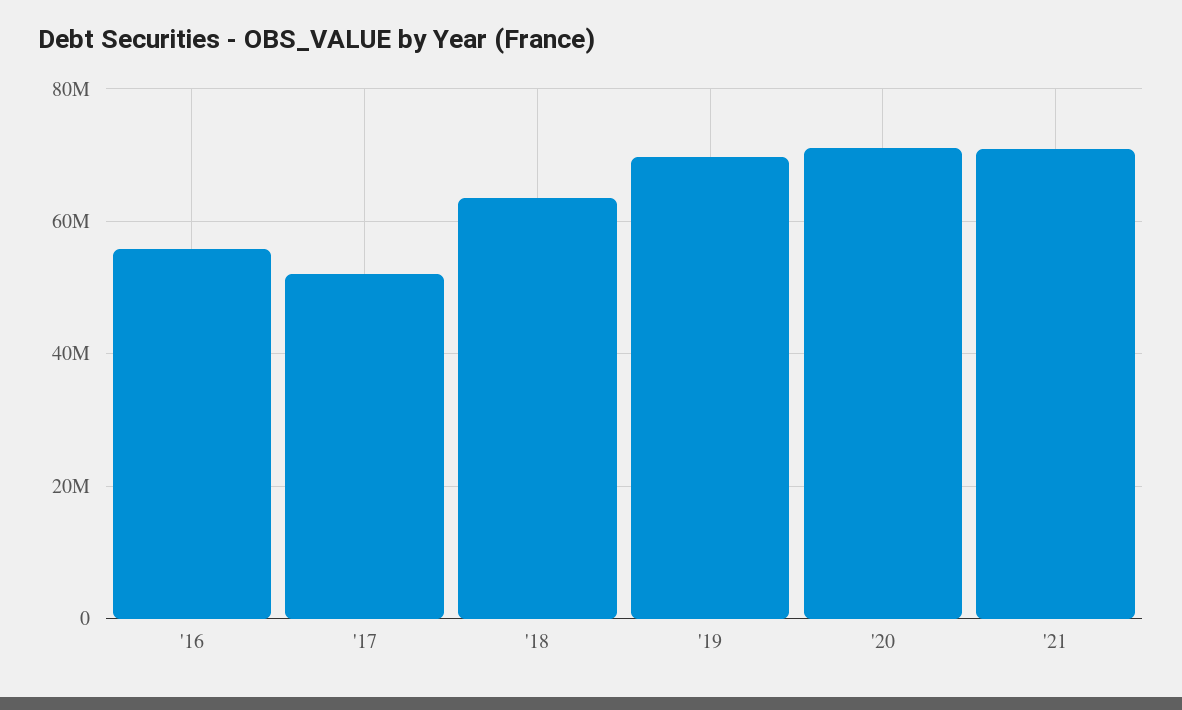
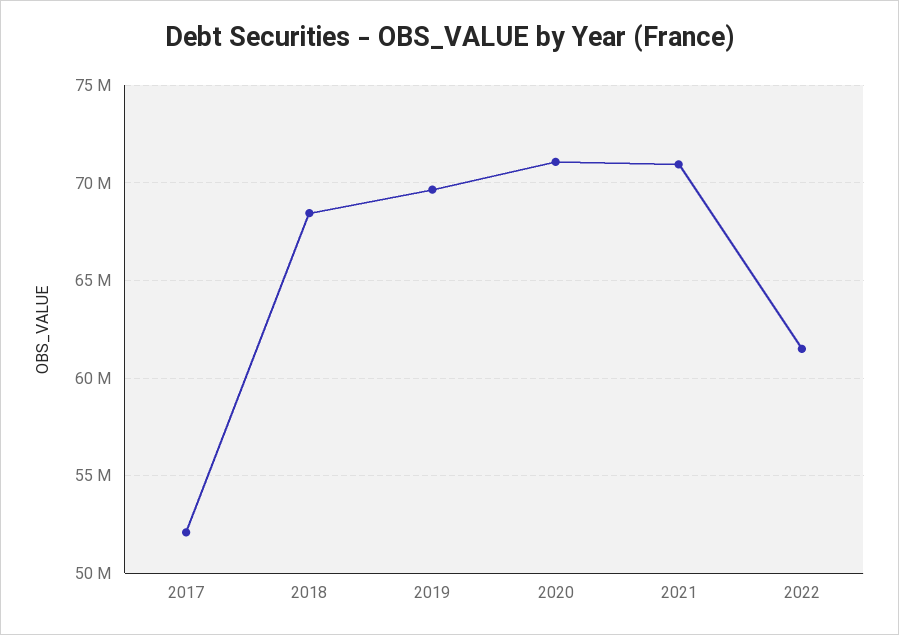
'16: 56000000 -> none
'18: 64000000 -> 68500000
2022: none -> 61500000

